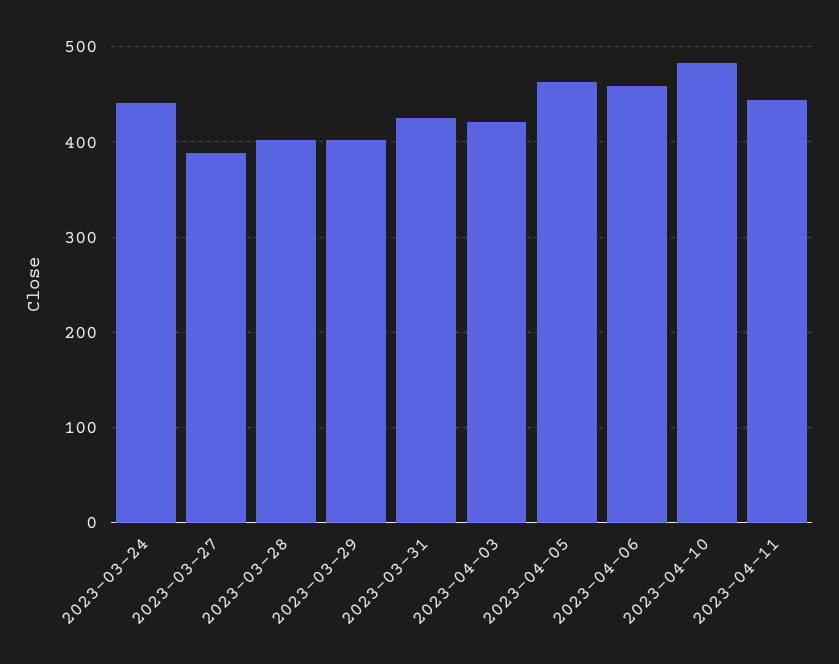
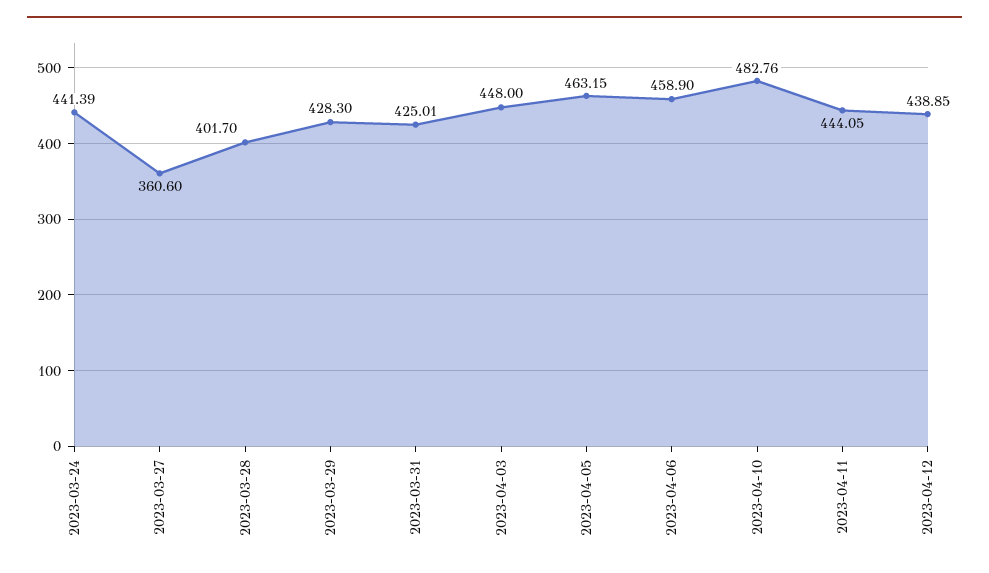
2023-03-27: 390 -> 360.6
2023-03-29: 400 -> 428.3
2023-04-03: 420 -> 448
2023-04-12: none -> 438.85

